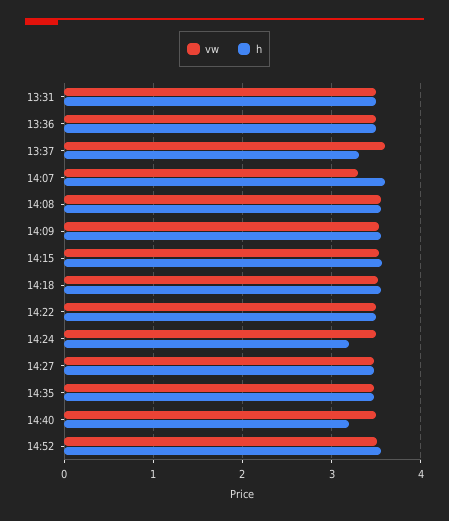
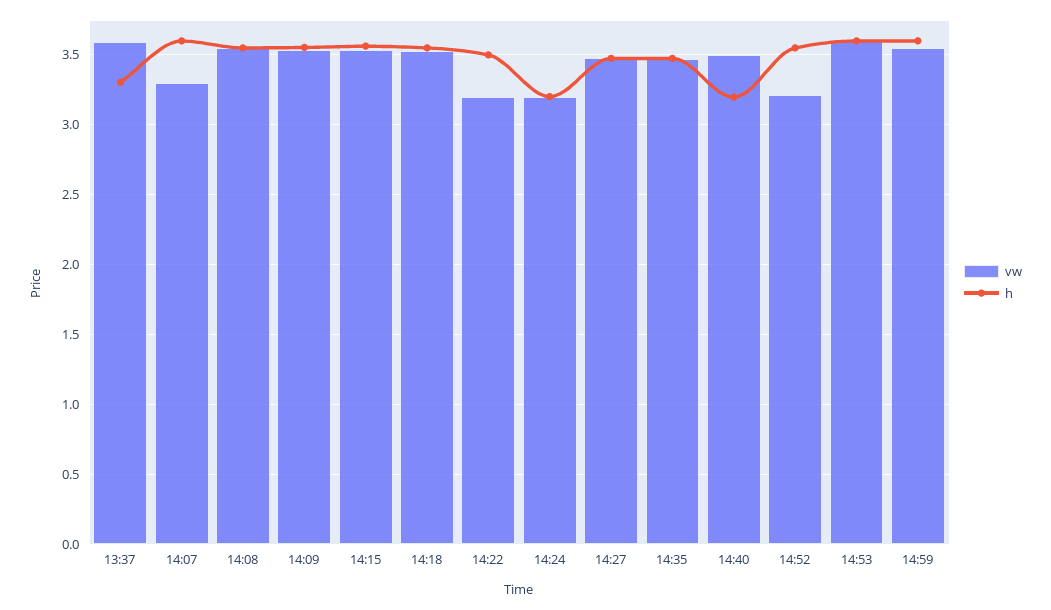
vw, 13:31: 3.5 -> none
h, 13:31: 3.5 -> none
vw, 13:36: 3.5 -> none
h, 13:36: 3.5 -> none
vw, 14:22: 3.5 -> 3.2
vw, 14:24: 3.5 -> 3.2
vw, 14:52: 3.5 -> 3.2
vw, 14:53: none -> 3.6
h, 14:53: none -> 3.6
vw, 14:59: none -> 3.55
h, 14:59: none -> 3.6

